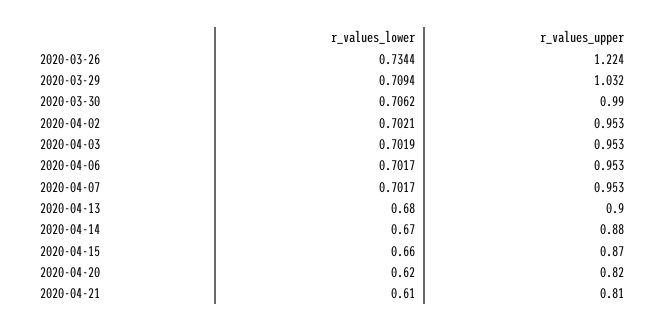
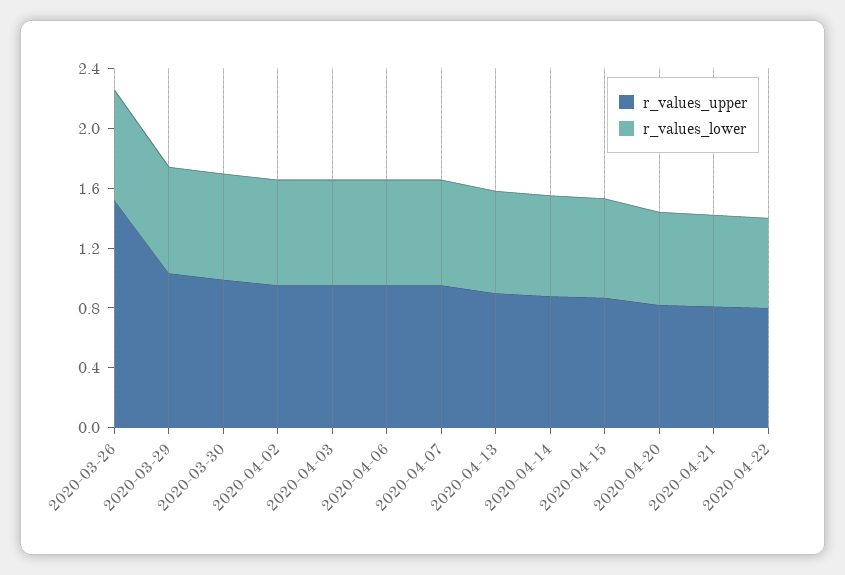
r_values_upper, 2020-03-26: 1.224 -> 1.5
r_values_upper, 2020-04-22: none -> 0.8
r_values_lower, 2020-04-22: none -> 0.6

